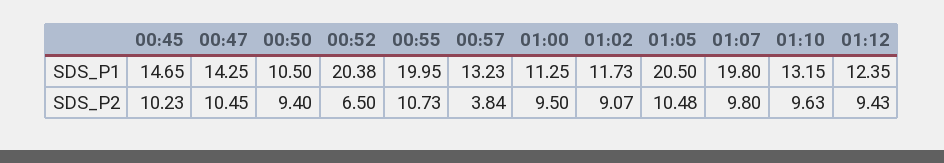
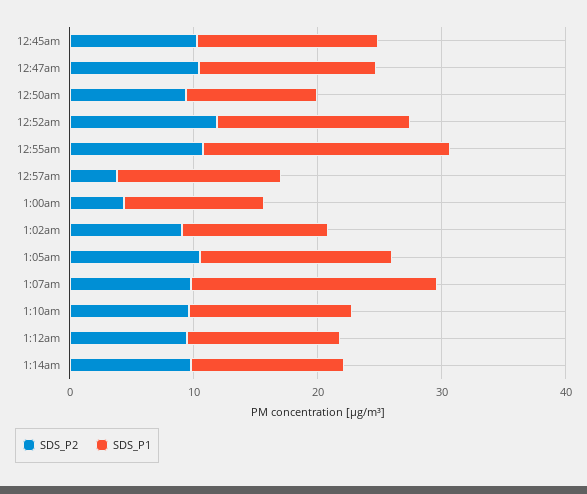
SDS_P1, 00:52: 20.38 -> 16
SDS_P1, 01:05: 20.5 -> 16
SDS_P2, 00:52: 6.5 -> 12
SDS_P2, 01:00: 9.5 -> 4
SDS_P2, 1:14am: none -> 10
SDS_P1, 1:14am: none -> 12

